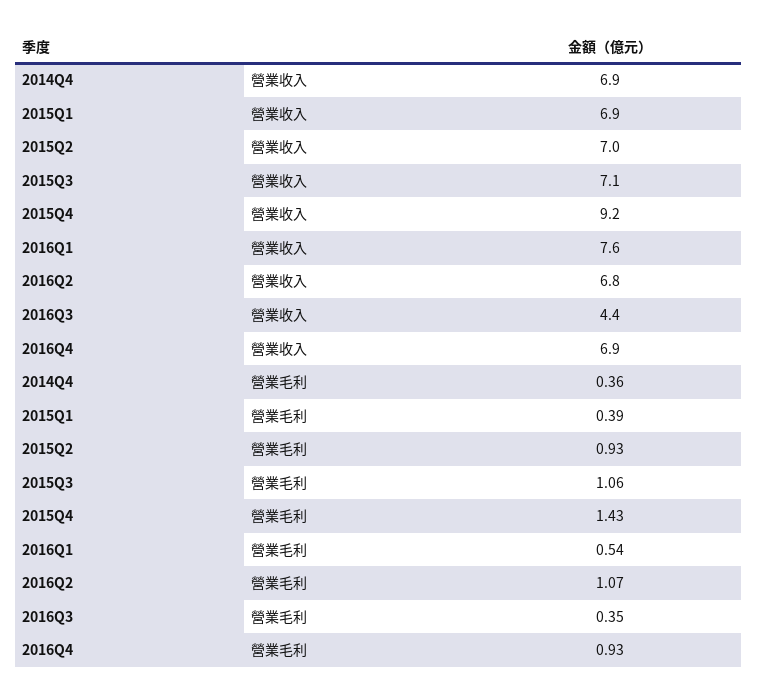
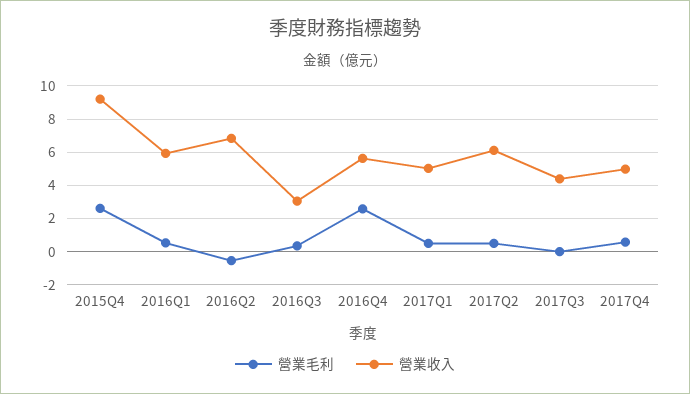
營業收入, 2014Q4: 6.9 -> none
營業收入, 2015Q1: 6.9 -> none
營業收入, 2015Q2: 7 -> none
營業收入, 2015Q3: 7.1 -> none
營業收入, 2016Q1: 7.6 -> 6
營業收入, 2016Q3: 4.4 -> 3
營業收入, 2016Q4: 6.9 -> 5.5
營業毛利, 2014Q4: 0.36 -> none
營業毛利, 2015Q1: 0.39 -> none
營業毛利, 2015Q2: 0.93 -> none
營業毛利, 2015Q3: 1.06 -> none
營業毛利, 2015Q4: 1.43 -> 2.5
營業毛利, 2016Q2: 1.07 -> -0.5
營業毛利, 2016Q4: 0.93 -> 2.5
營業毛利, 2017Q1: none -> 0.5
營業收入, 2017Q1: none -> 5
營業毛利, 2017Q2: none -> 0.5
營業收入, 2017Q2: none -> 6
營業毛利, 2017Q3: none -> 0
營業收入, 2017Q3: none -> 4.5
營業毛利, 2017Q4: none -> 0.5
營業收入, 2017Q4: none -> 5

